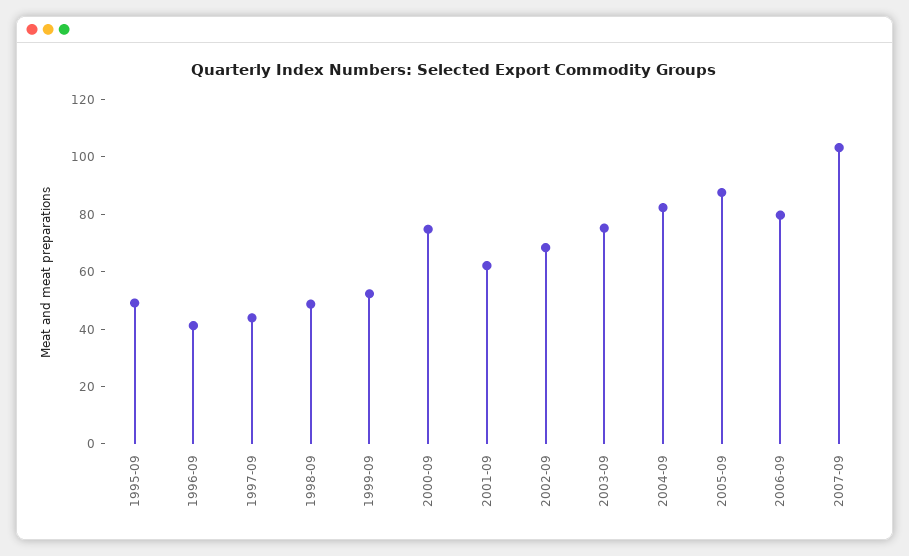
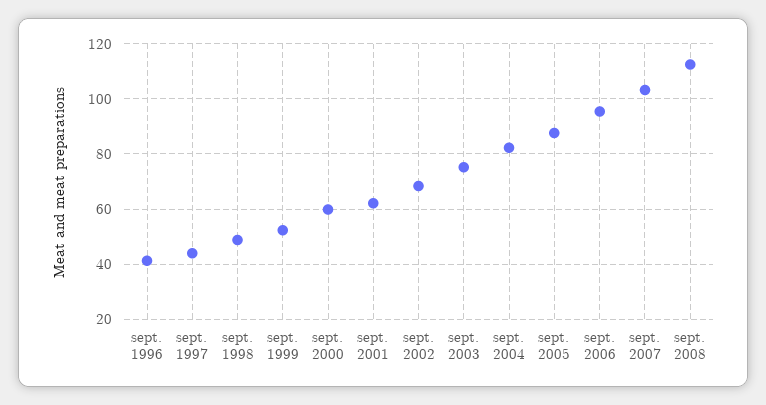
1995-09: 50 -> none
2000-09: 75 -> 60
2006-09: 80 -> 95
sept. 2008: none -> 112.5

